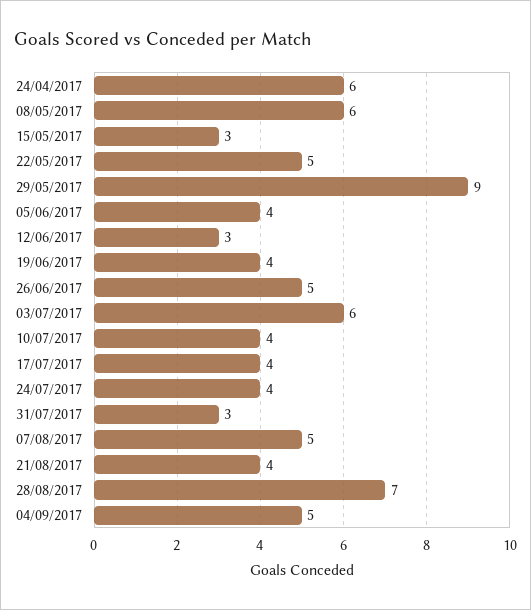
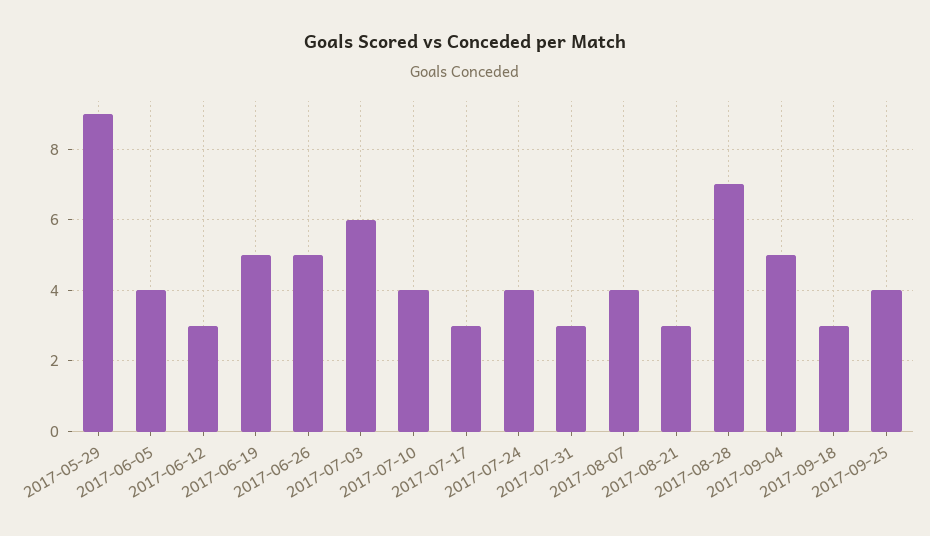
24/04/2017: 6 -> none
08/05/2017: 6 -> none
15/05/2017: 3 -> none
22/05/2017: 5 -> none
19/06/2017: 4 -> 5
17/07/2017: 4 -> 3
07/08/2017: 5 -> 4
21/08/2017: 4 -> 3
2017-09-18: none -> 3
2017-09-25: none -> 4

